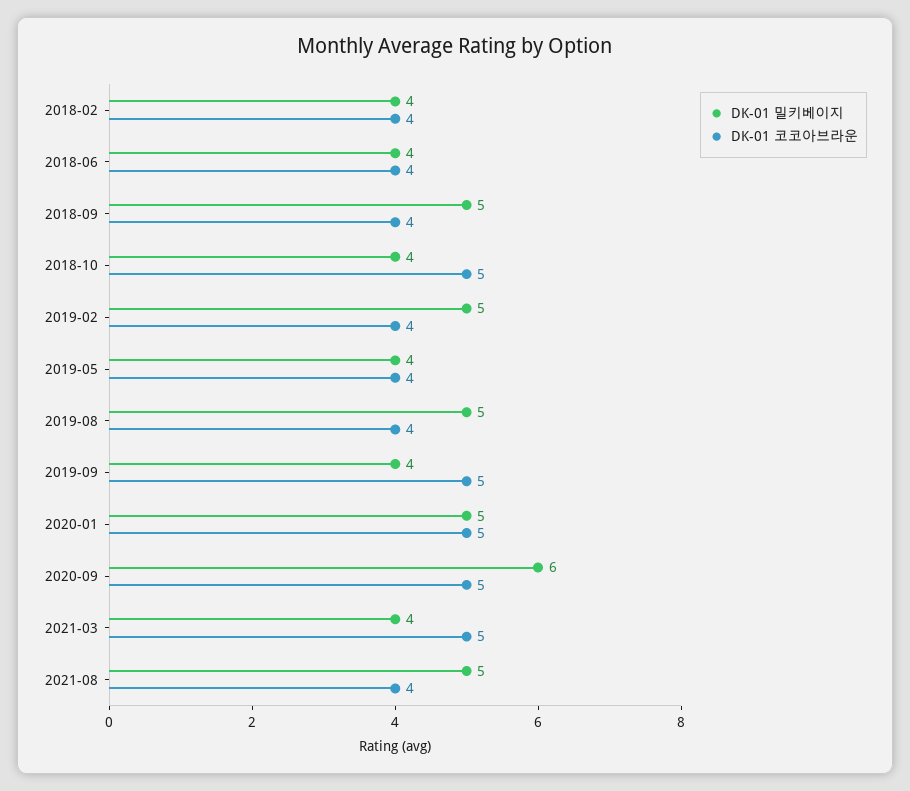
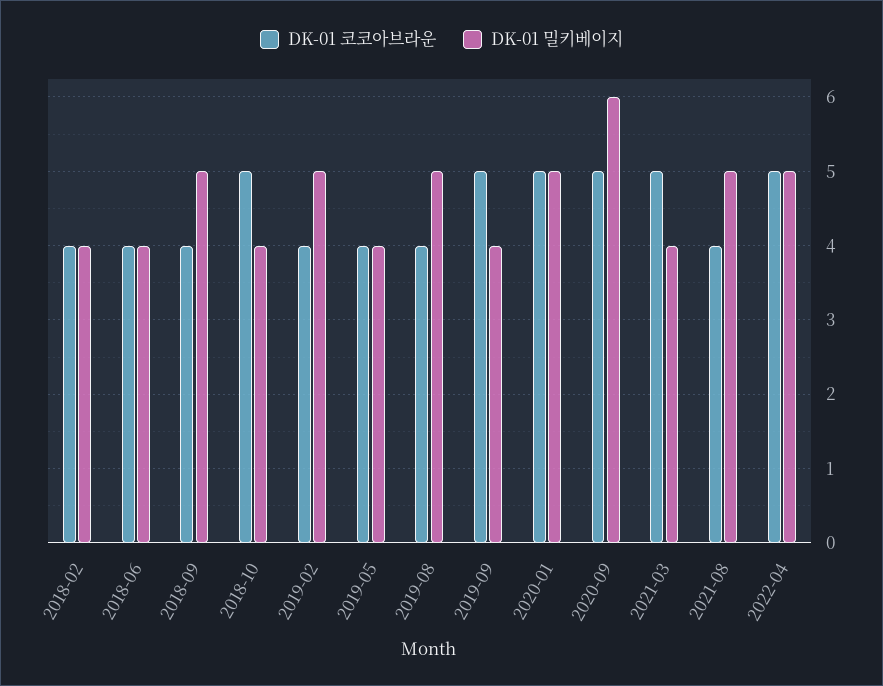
DK-01 코코아브라운, 2022-04: none -> 5
DK-01 밀키베이지, 2022-04: none -> 5

